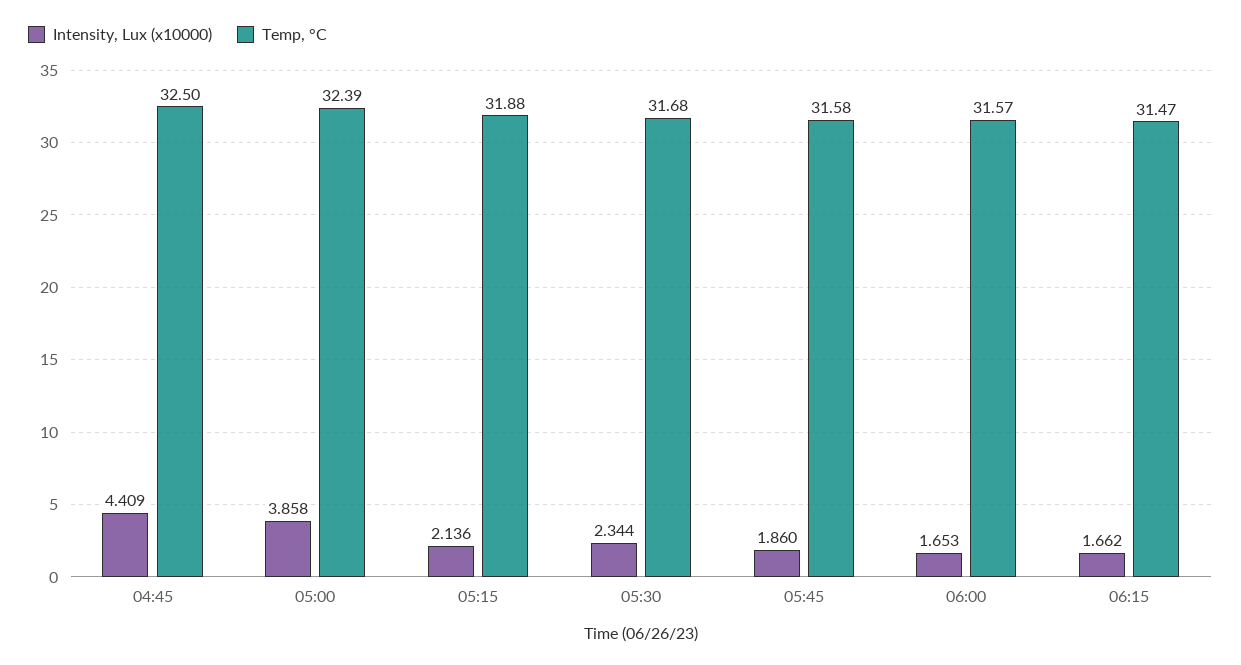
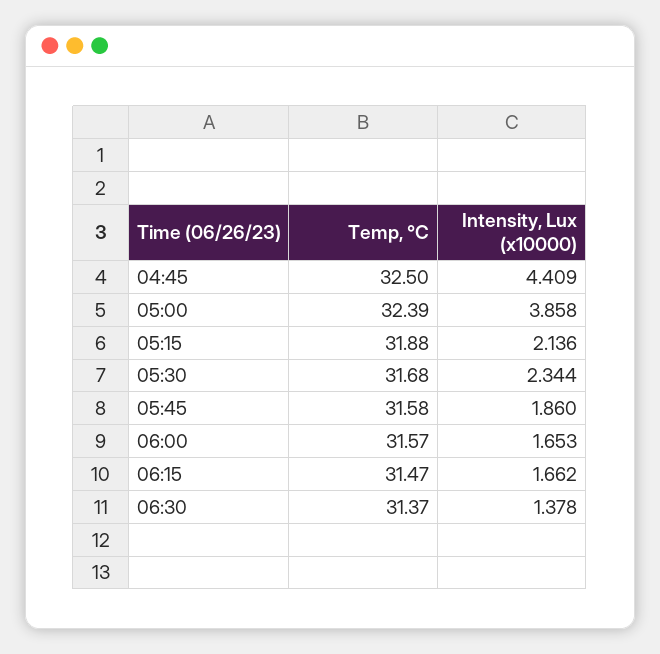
Temp, °C, 06:30: none -> 31.37
Intensity, Lux (x10000), 06:30: none -> 1.378

